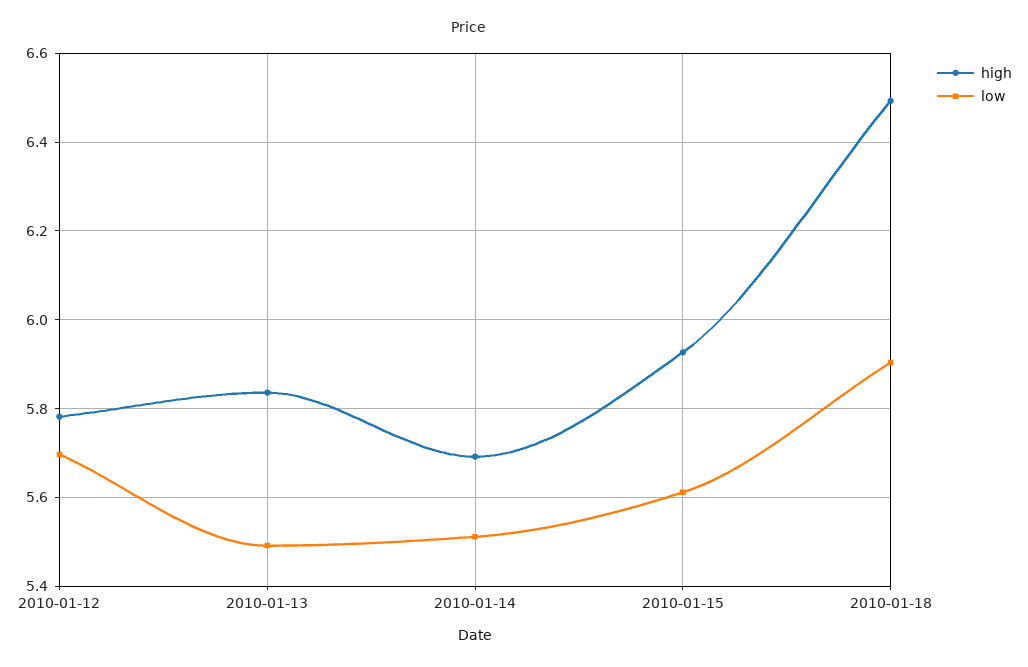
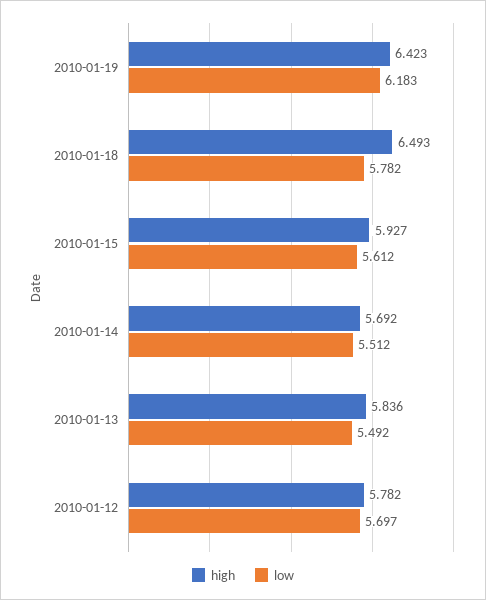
low, 2010-01-18: 5.9 -> 5.782
high, 2010-01-19: none -> 6.423
low, 2010-01-19: none -> 6.183

